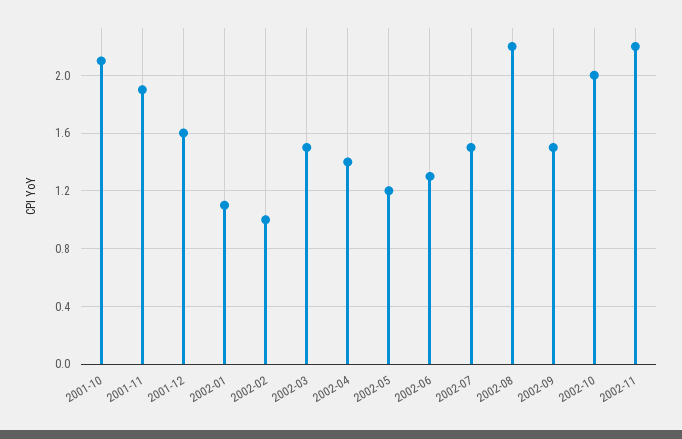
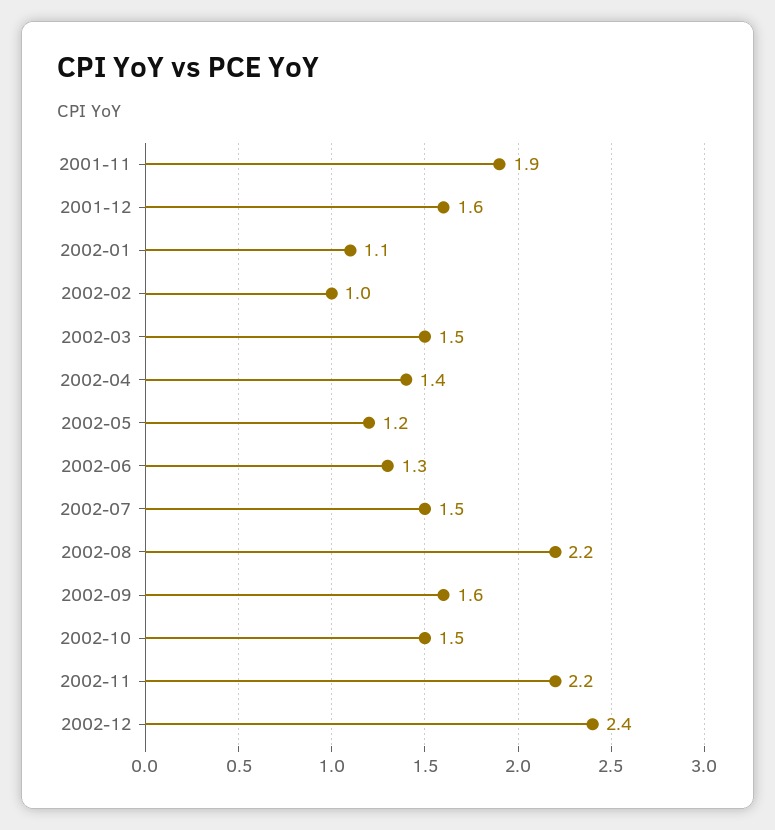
2001-10: 2.1 -> none
2002-09: 1.5 -> 1.6
2002-10: 2 -> 1.5
2002-12: none -> 2.4

